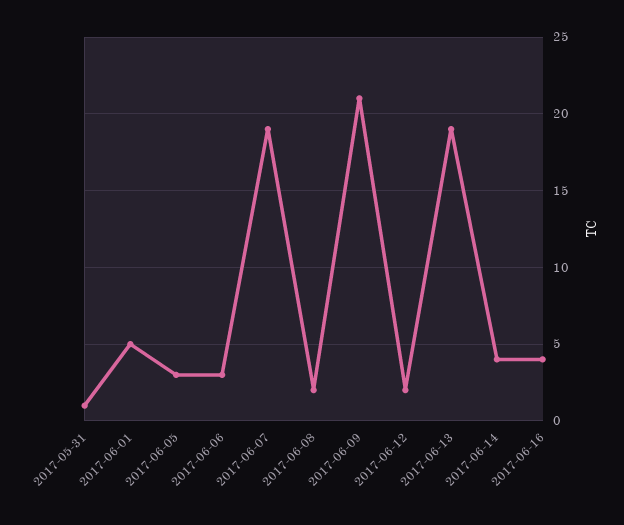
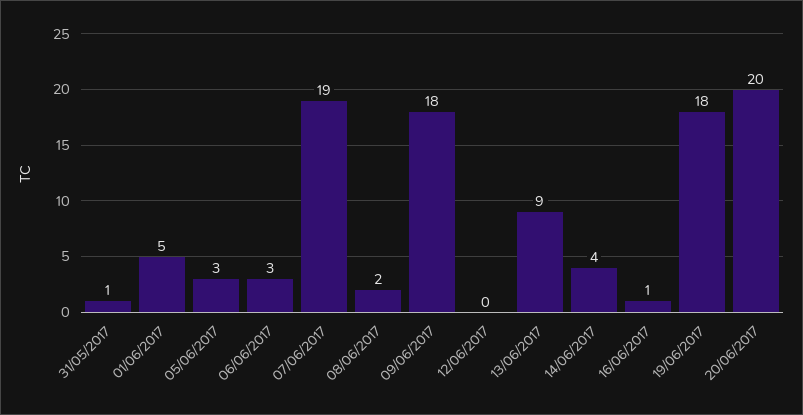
2017-06-09: 21 -> 18
2017-06-12: 2 -> 0
2017-06-13: 19 -> 9
2017-06-16: 4 -> 1
19/06/2017: none -> 18
20/06/2017: none -> 20

